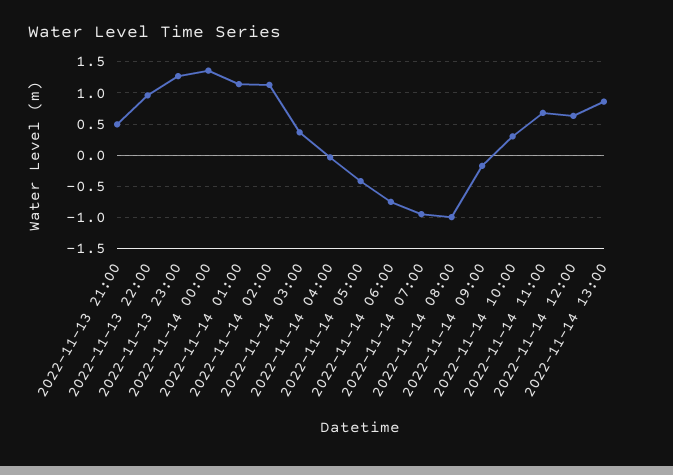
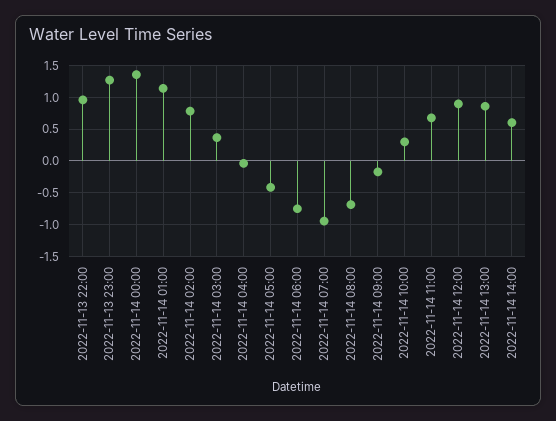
2022-11-13 21:00: 0.5 -> none
2022-11-14 02:00: 1.1 -> 0.8
2022-11-14 08:00: -1 -> -0.7
2022-11-14 12:00: 0.6 -> 0.9
2022-11-14 14:00: none -> 0.6

